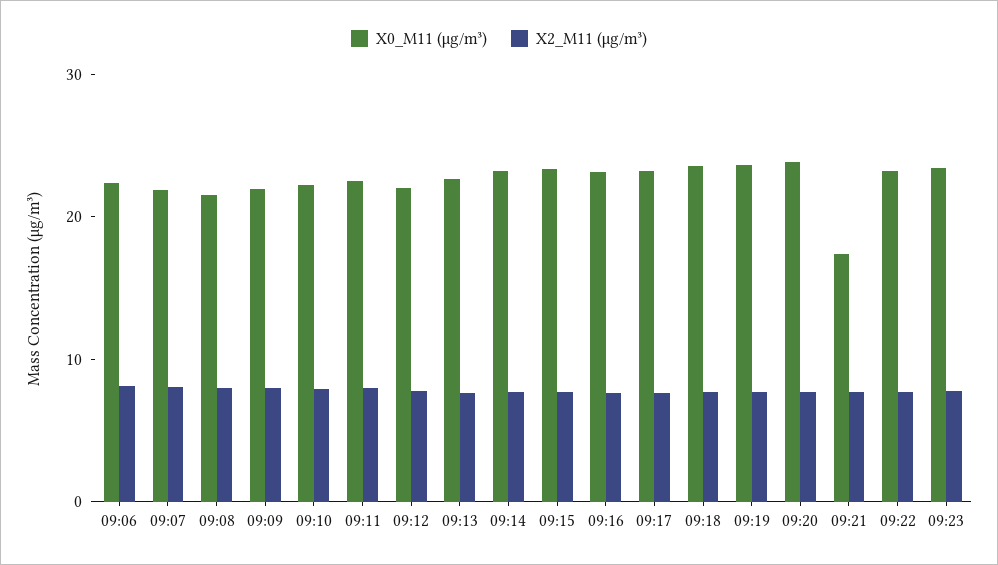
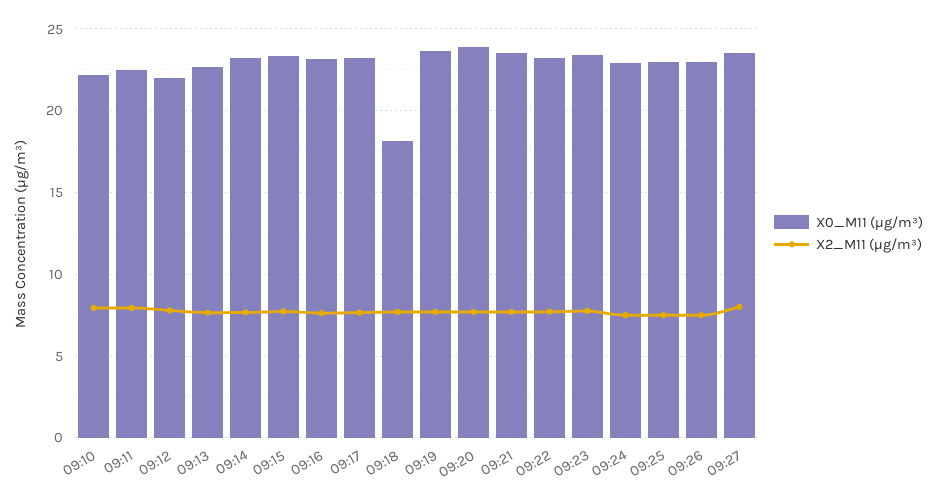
X0_M11 (μg/m³), 09:06: 22 -> none
X2_M11 (μg/m³), 09:06: 8 -> none
X0_M11 (μg/m³), 09:07: 22 -> none
X2_M11 (μg/m³), 09:07: 8 -> none
X0_M11 (μg/m³), 09:08: 22 -> none
X2_M11 (μg/m³), 09:08: 8 -> none
X0_M11 (μg/m³), 09:09: 22 -> none
X2_M11 (μg/m³), 09:09: 8 -> none
X0_M11 (μg/m³), 09:18: 24 -> 18
X0_M11 (μg/m³), 09:21: 18 -> 23.5
X0_M11 (μg/m³), 09:24: none -> 23
X2_M11 (μg/m³), 09:24: none -> 7.5
X0_M11 (μg/m³), 09:25: none -> 23
X2_M11 (μg/m³), 09:25: none -> 7.5
X0_M11 (μg/m³), 09:26: none -> 23
X2_M11 (μg/m³), 09:26: none -> 7.5
X0_M11 (μg/m³), 09:27: none -> 23.5
X2_M11 (μg/m³), 09:27: none -> 8

